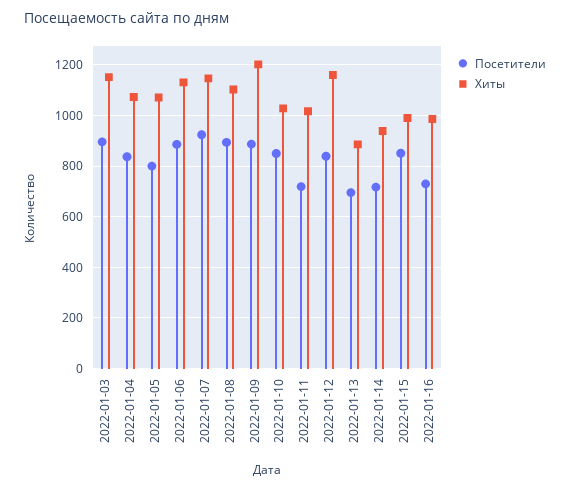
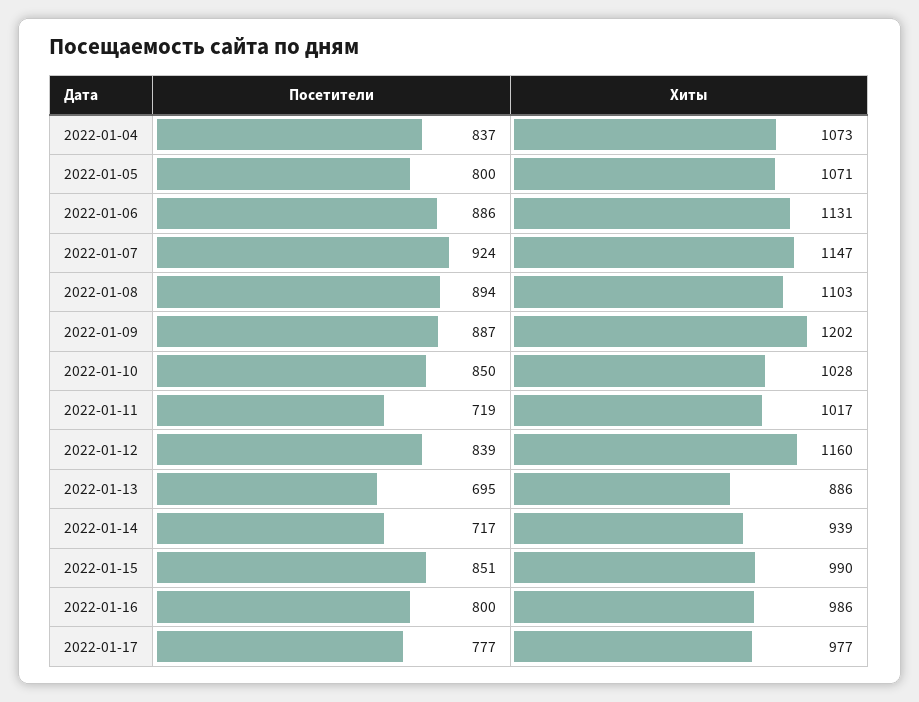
Посетители, 2022-01-03: 900 -> none
Хиты, 2022-01-03: 1150 -> none
Посетители, 2022-01-16: 725 -> 800
Посетители, 2022-01-17: none -> 777
Хиты, 2022-01-17: none -> 977

